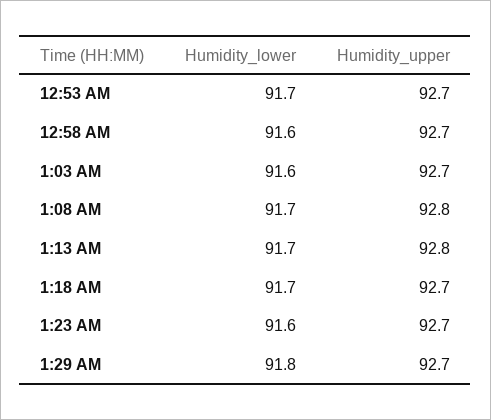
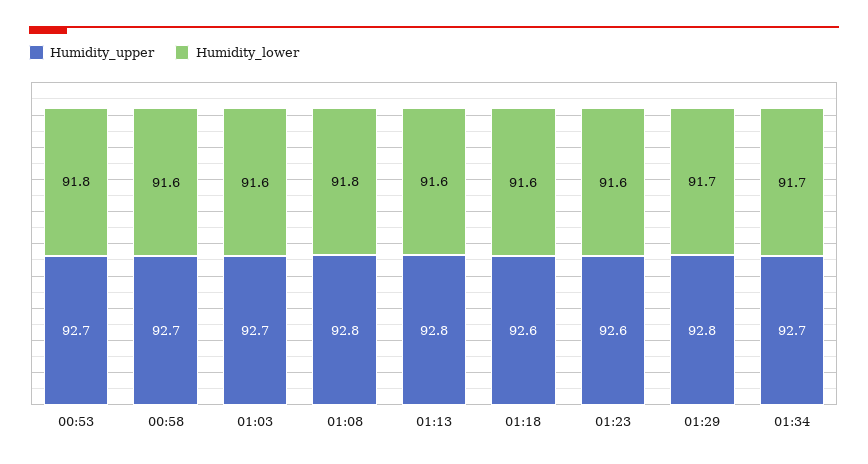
Humidity_lower, 12:53 AM: 91.7 -> 91.8
Humidity_lower, 1:08 AM: 91.7 -> 91.8
Humidity_lower, 1:13 AM: 91.7 -> 91.6
Humidity_lower, 1:18 AM: 91.7 -> 91.6
Humidity_upper, 1:18 AM: 92.7 -> 92.6
Humidity_upper, 1:23 AM: 92.7 -> 92.6
Humidity_lower, 1:29 AM: 91.8 -> 91.7
Humidity_upper, 1:29 AM: 92.7 -> 92.8
Humidity_upper, 01:34: none -> 92.7
Humidity_lower, 01:34: none -> 91.7

